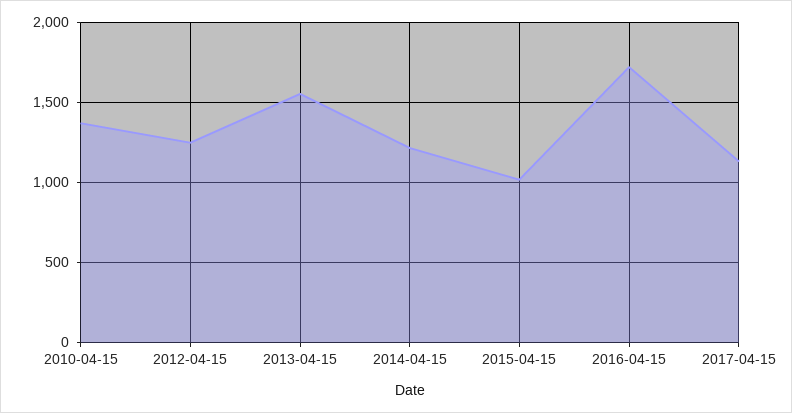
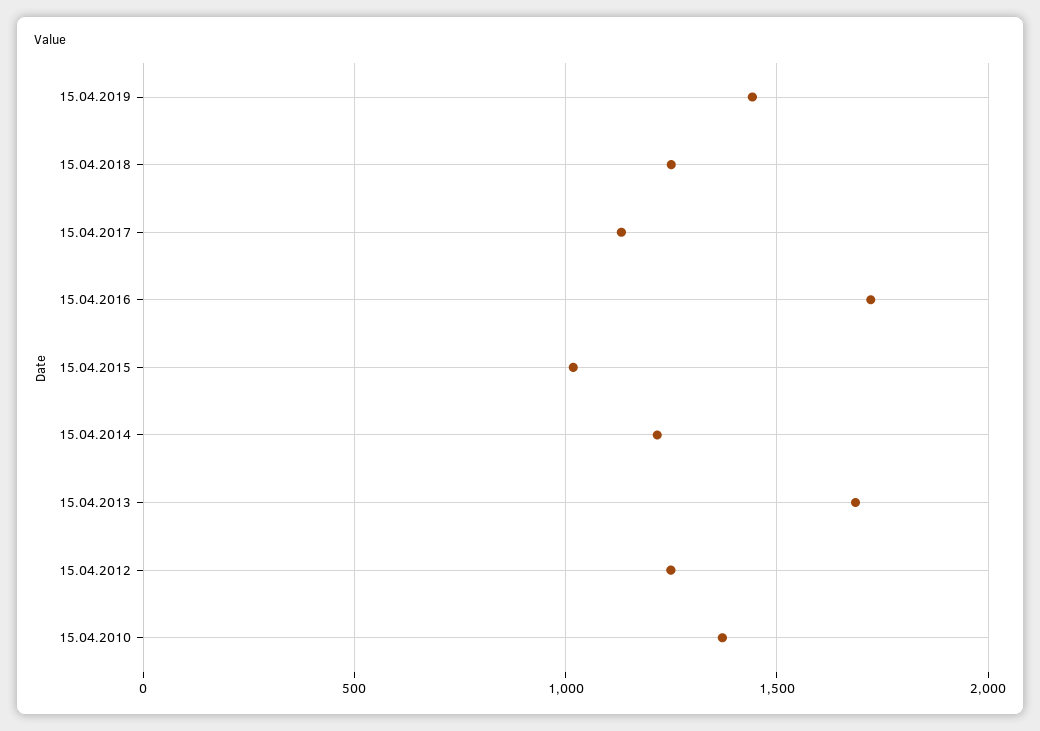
2013-04-15: 1550 -> 1700
15.04.2019: none -> 1450
15.04.2018: none -> 1250

